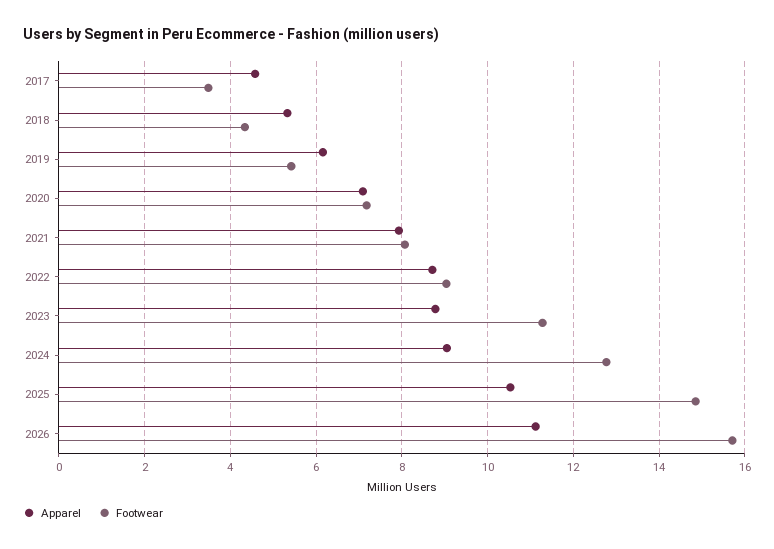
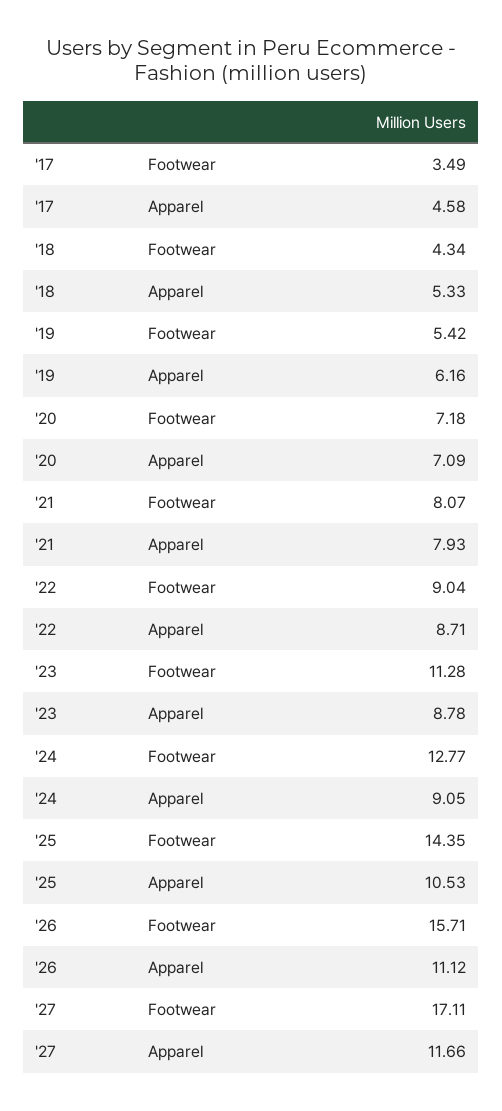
Footwear, 2025: 14.8 -> 14.35
Footwear, '27: none -> 17.11
Apparel, '27: none -> 11.66

